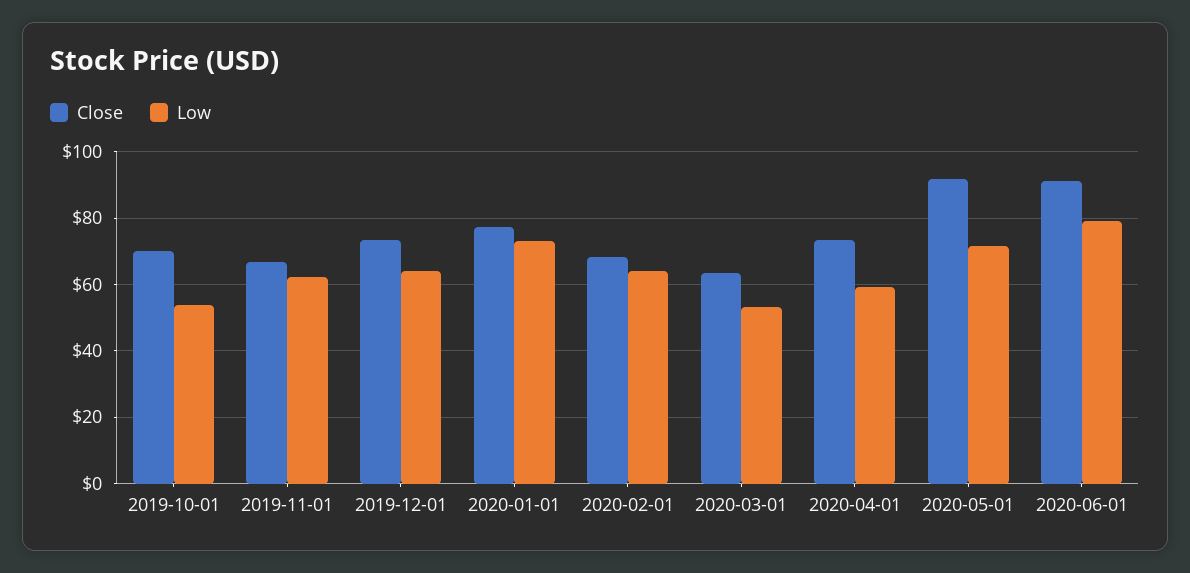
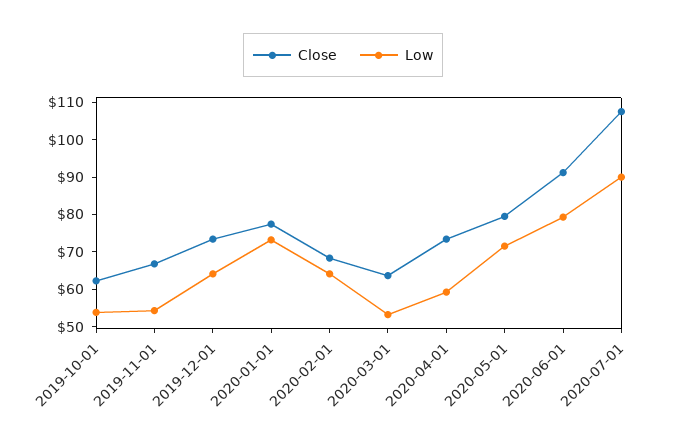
Close, 2019-10-01: 70 -> 62.5
Low, 2019-11-01: 62 -> 55
Close, 2020-05-01: 92 -> 80
Close, 2020-07-01: none -> 107.5
Low, 2020-07-01: none -> 90

